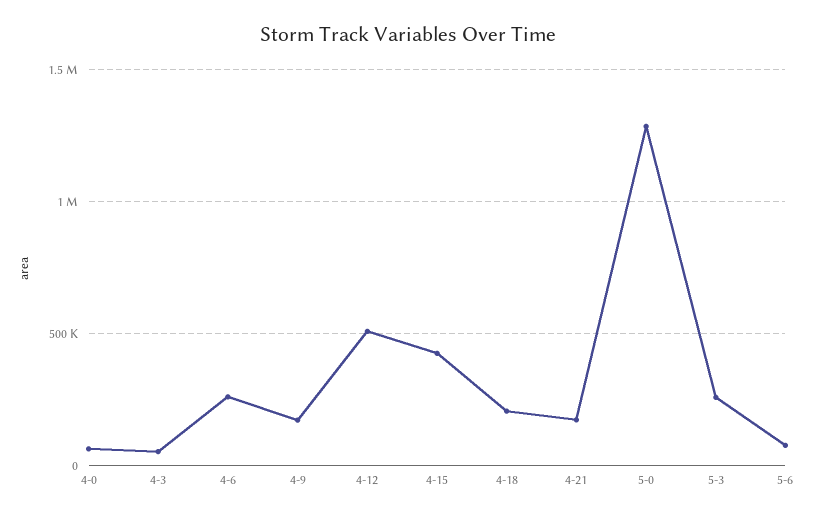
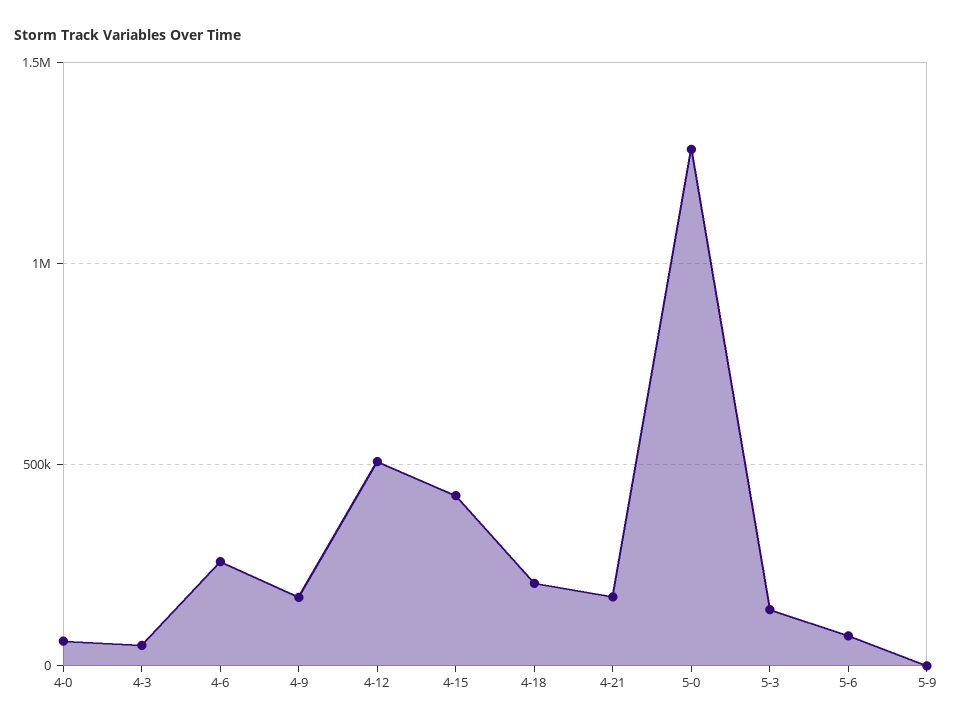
5-3: 250000 -> 150000
5-9: none -> 0

